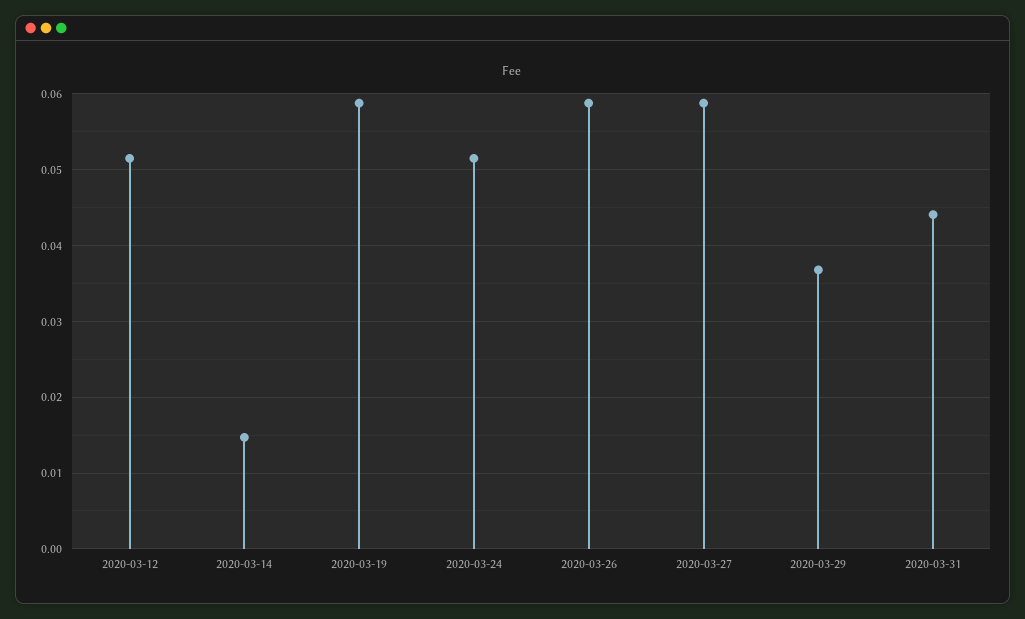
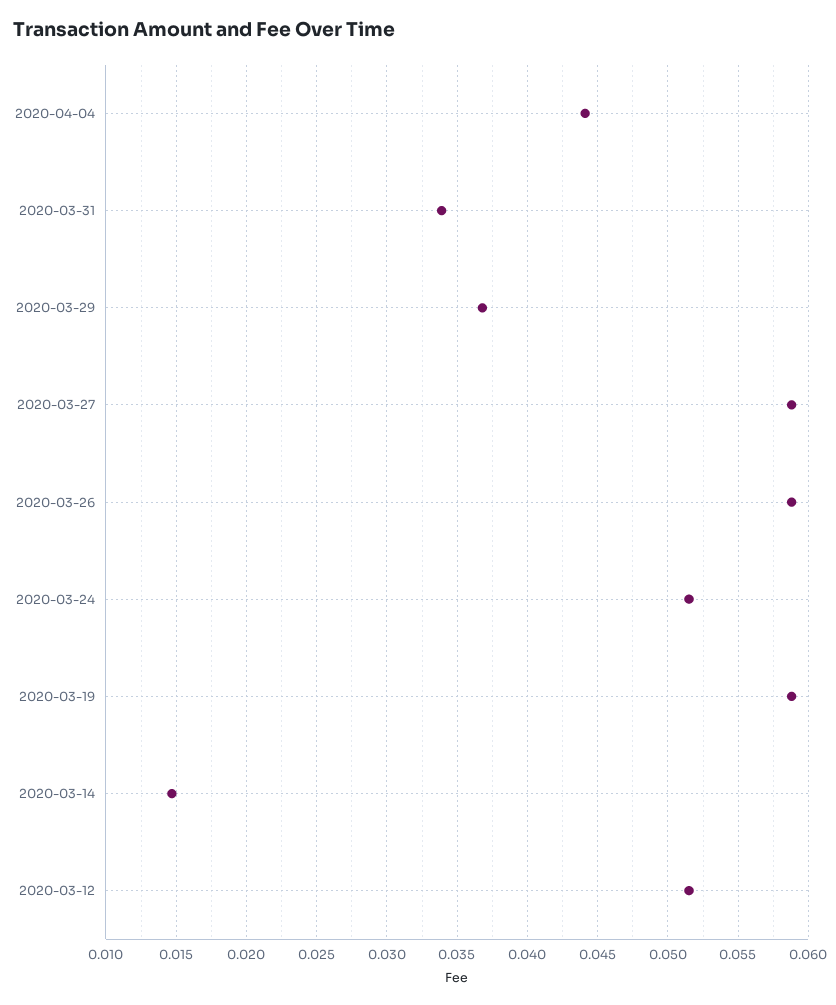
2020-03-31: 0.044 -> 0.034
2020-04-04: none -> 0.044

